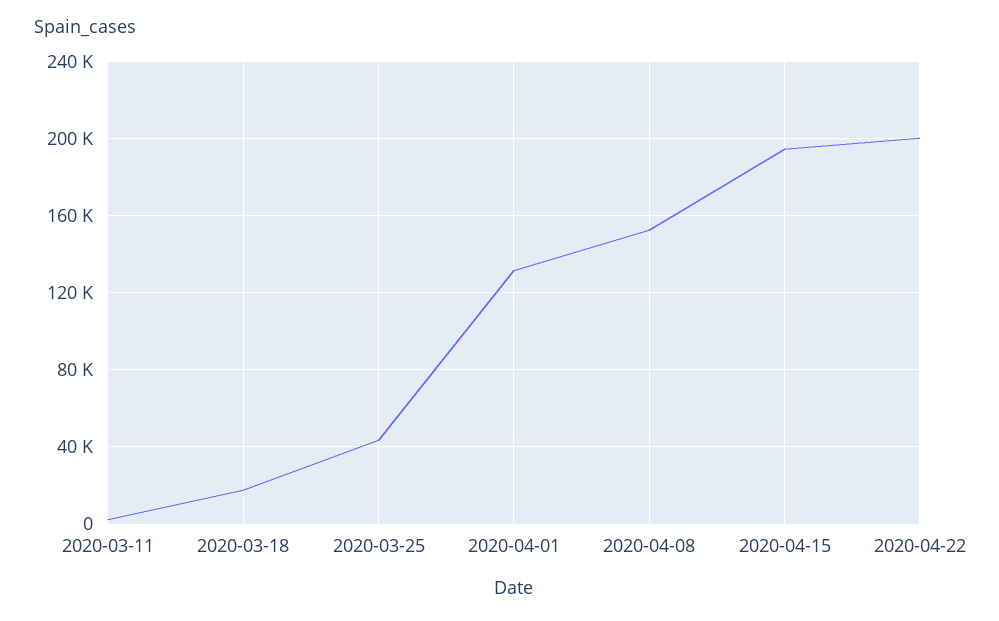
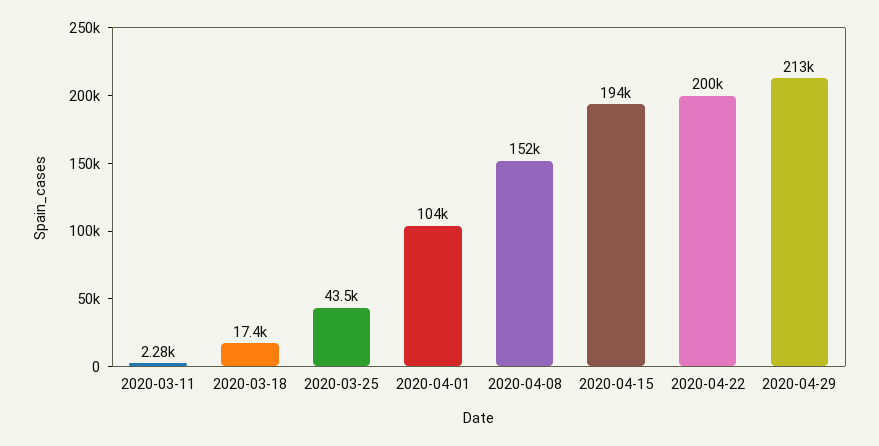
2020-04-01: 130000 -> 104000
2020-04-29: none -> 213000

